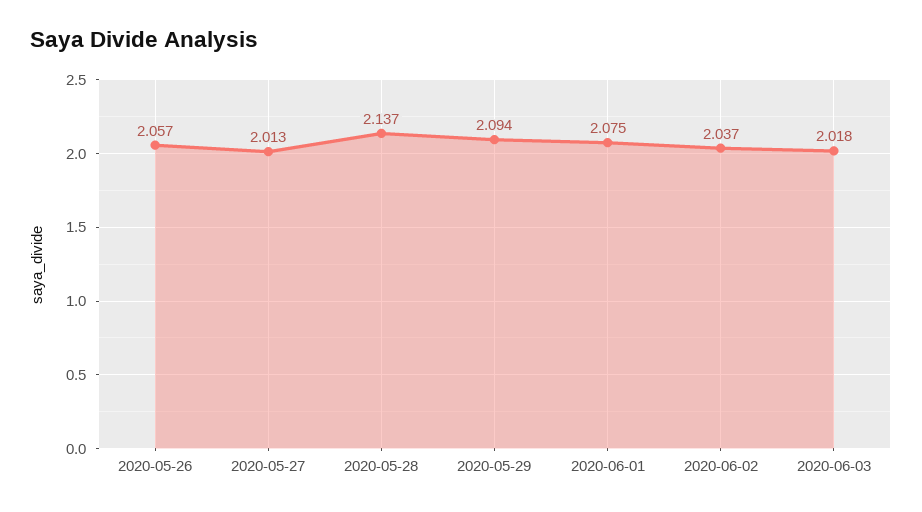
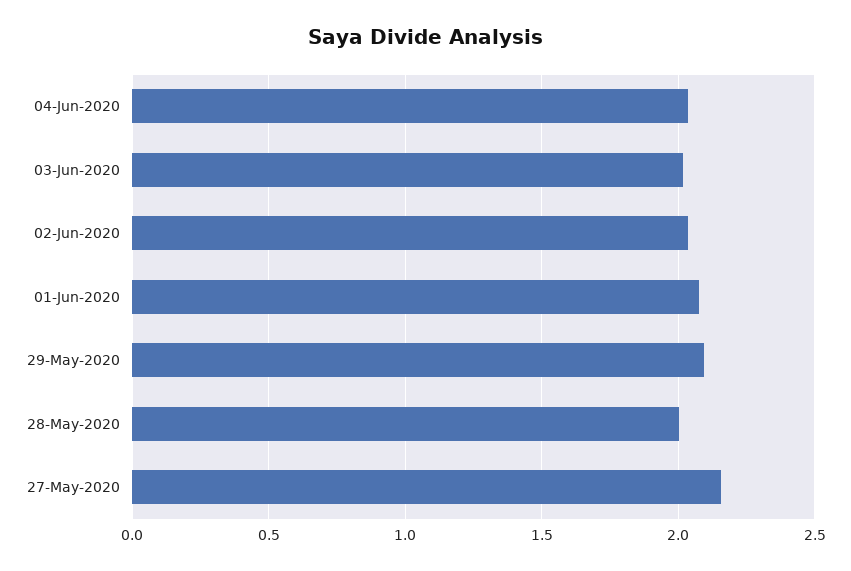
2020-05-26: 2.057 -> none
2020-05-27: 2.013 -> 2.15
2020-05-28: 2.137 -> 2
04-Jun-2020: none -> 2.05

